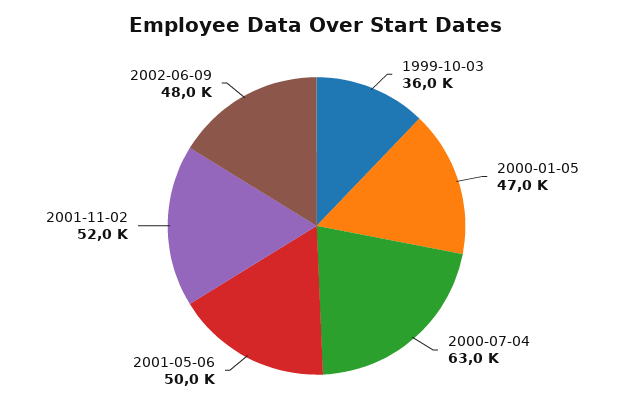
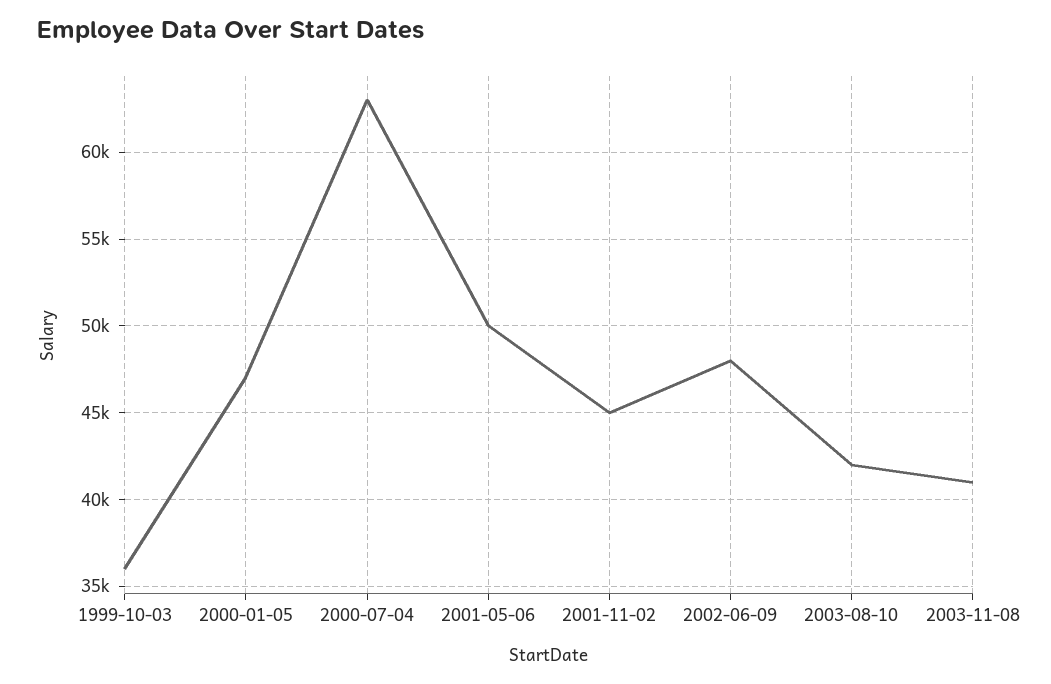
2001-11-02: 52000 -> 45000
2003-08-10: none -> 42000
2003-11-08: none -> 41000

